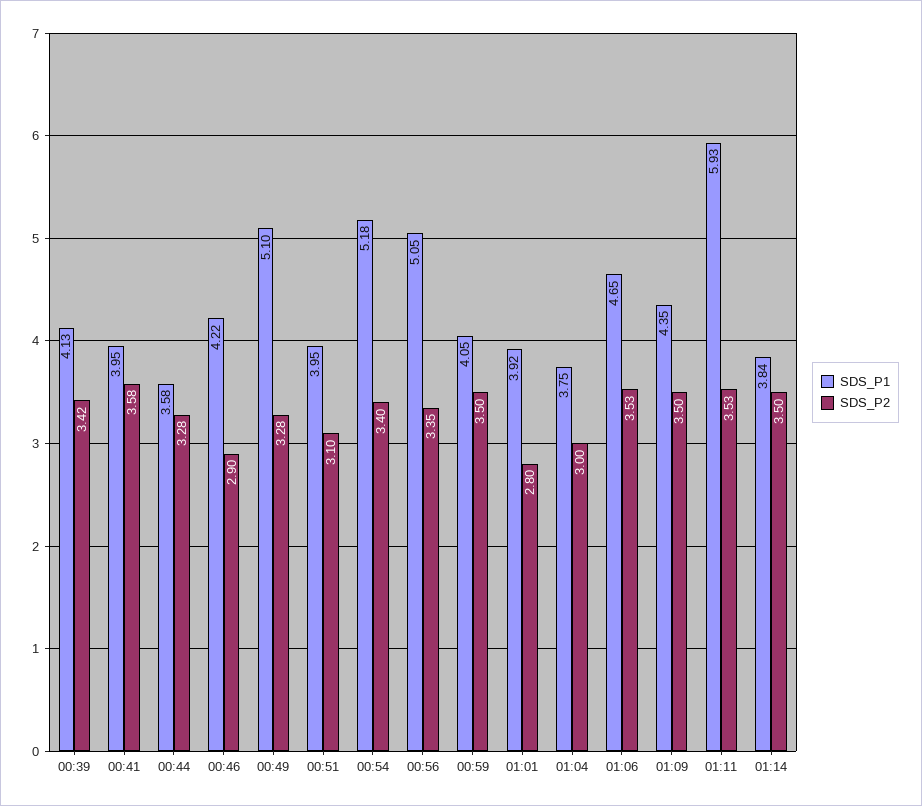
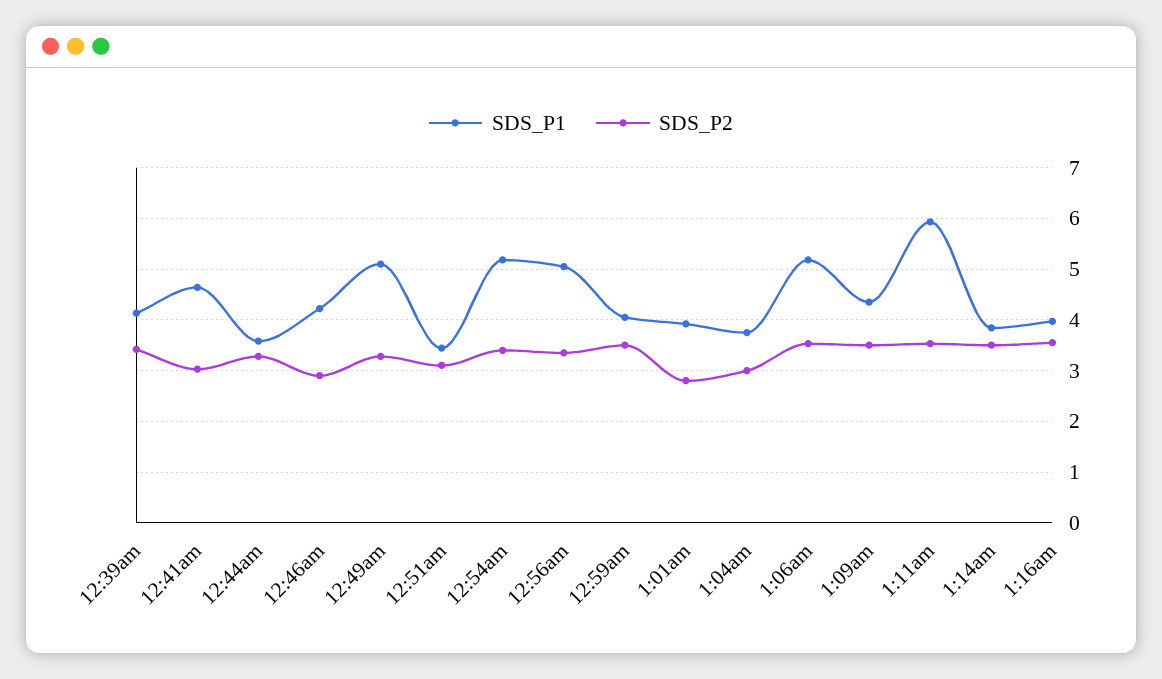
SDS_P1, 00:41: 3.95 -> 4.6
SDS_P2, 00:41: 3.58 -> 3
SDS_P1, 00:51: 3.95 -> 3.4
SDS_P1, 01:06: 4.65 -> 5.2
SDS_P1, 1:16am: none -> 4
SDS_P2, 1:16am: none -> 3.6

